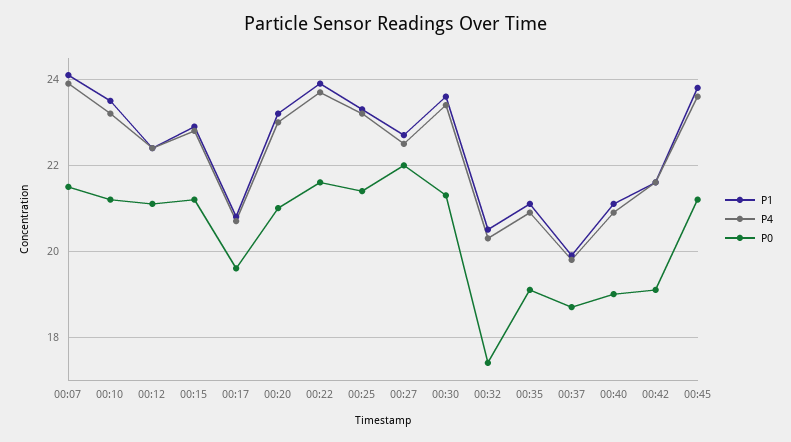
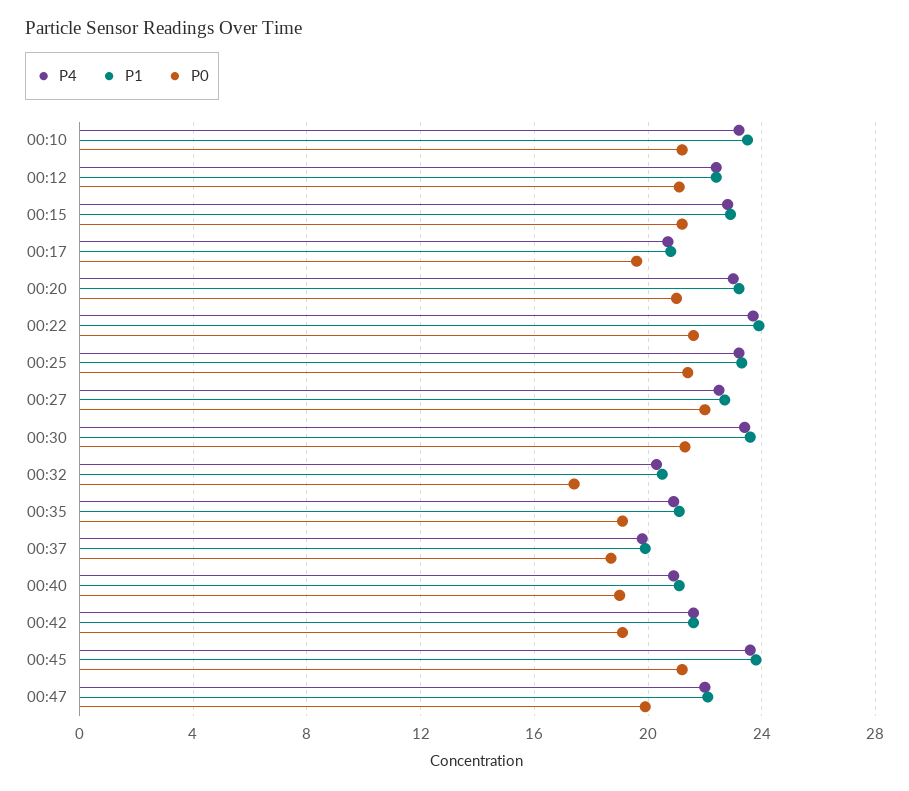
P1, 00:07: 24 -> none
P4, 00:07: 24 -> none
P0, 00:07: 21.5 -> none
P4, 00:47: none -> 22
P1, 00:47: none -> 22
P0, 00:47: none -> 20

